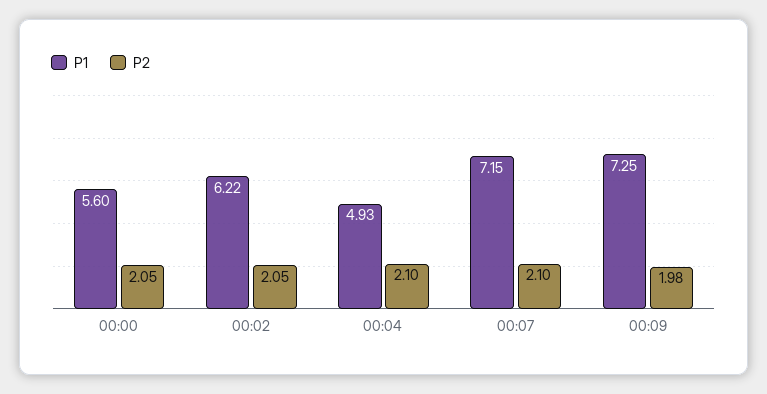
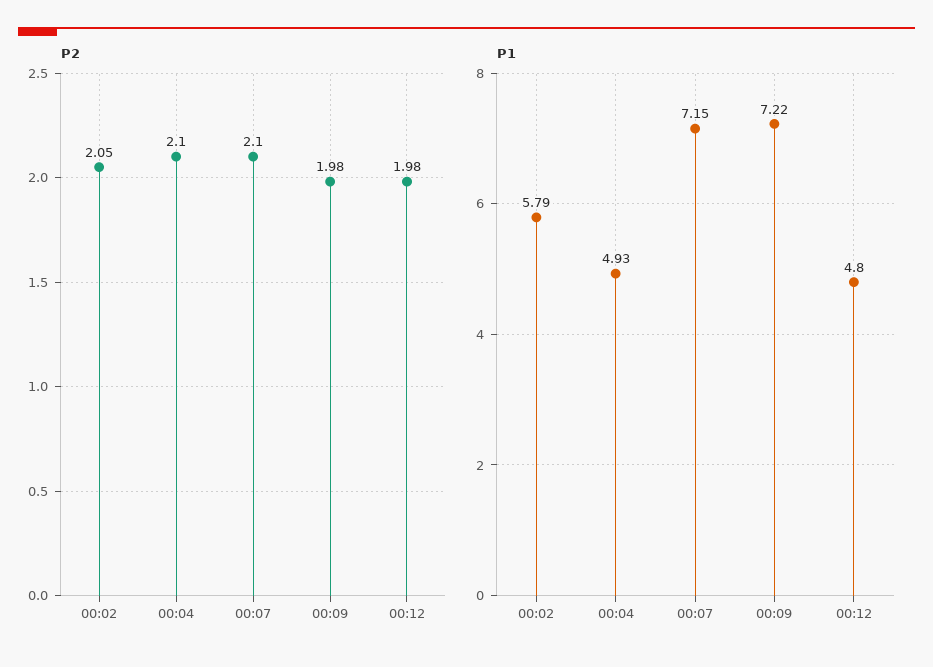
P1, 00:00: 5.6 -> none
P2, 00:00: 2.05 -> none
P1, 00:02: 6.22 -> 5.79
P1, 00:09: 7.25 -> 7.22
P2, 00:12: none -> 1.98
P1, 00:12: none -> 4.8

